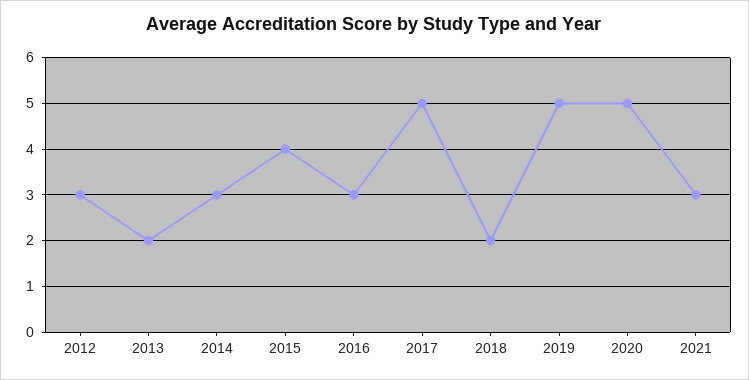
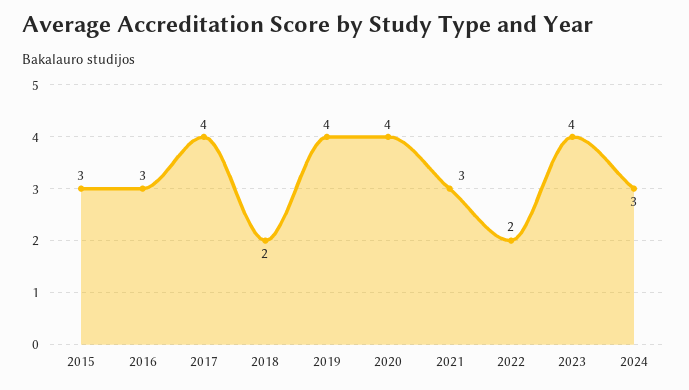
2012: 3 -> none
2013: 2 -> none
2014: 3 -> none
2015: 4 -> 3
2017: 5 -> 4
2019: 5 -> 4
2020: 5 -> 4
2022: none -> 2
2023: none -> 4
2024: none -> 3

